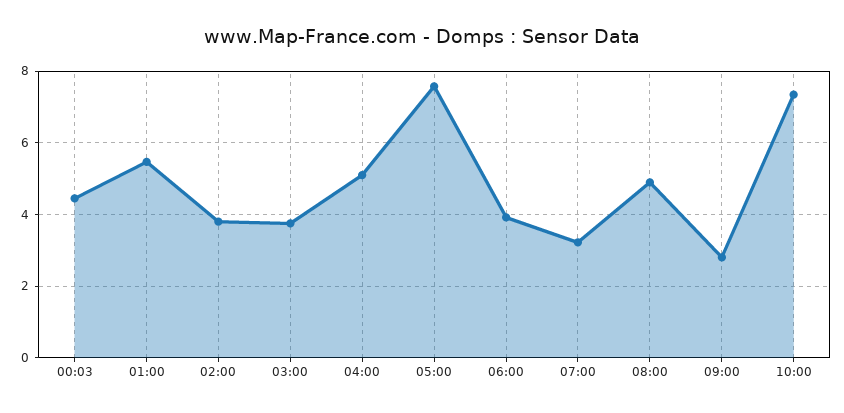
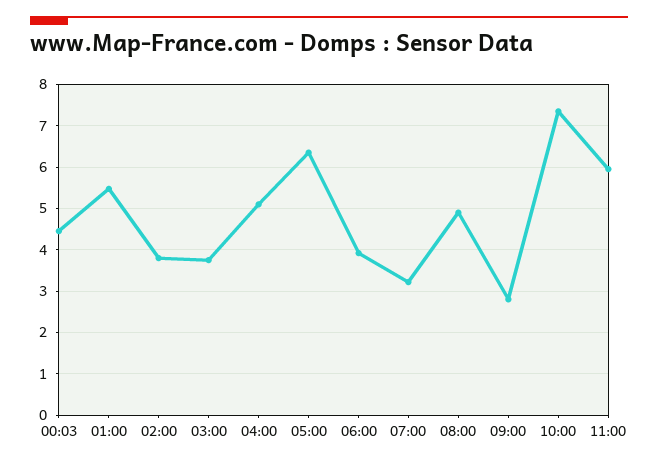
05:00: 7.6 -> 6.4
11:00: none -> 6

